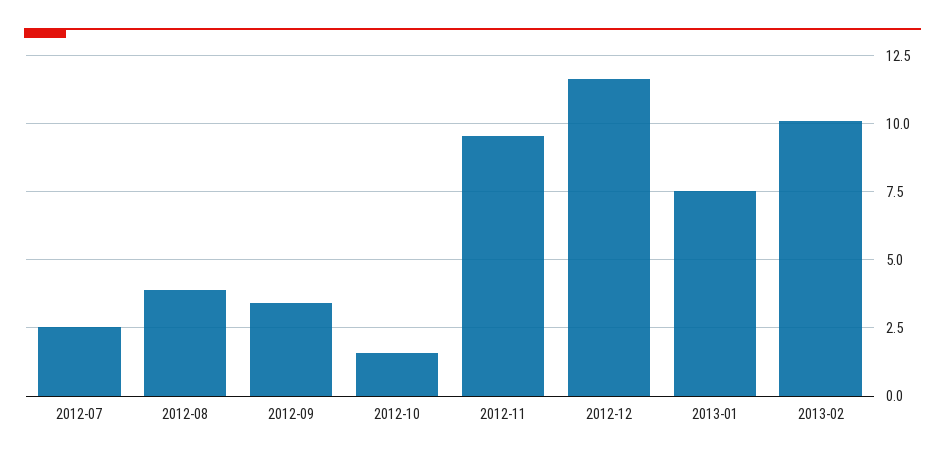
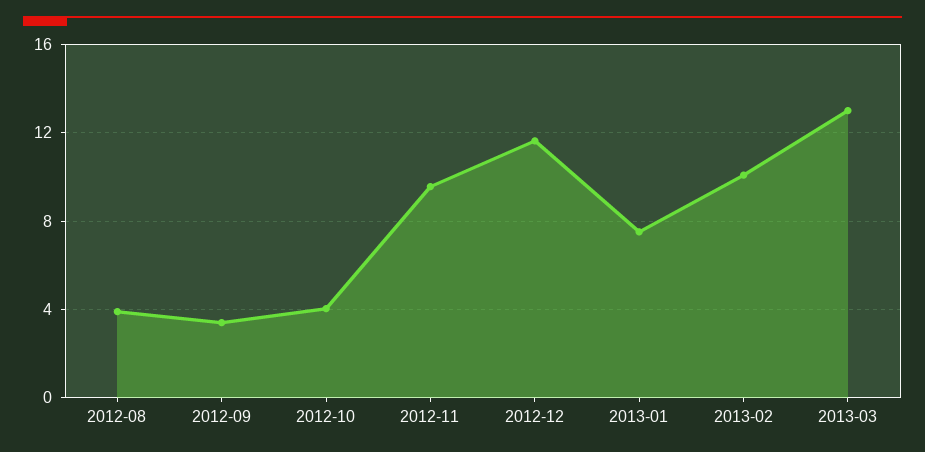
2012-07: 2.5 -> none
2012-10: 1.5 -> 4
2013-03: none -> 13

